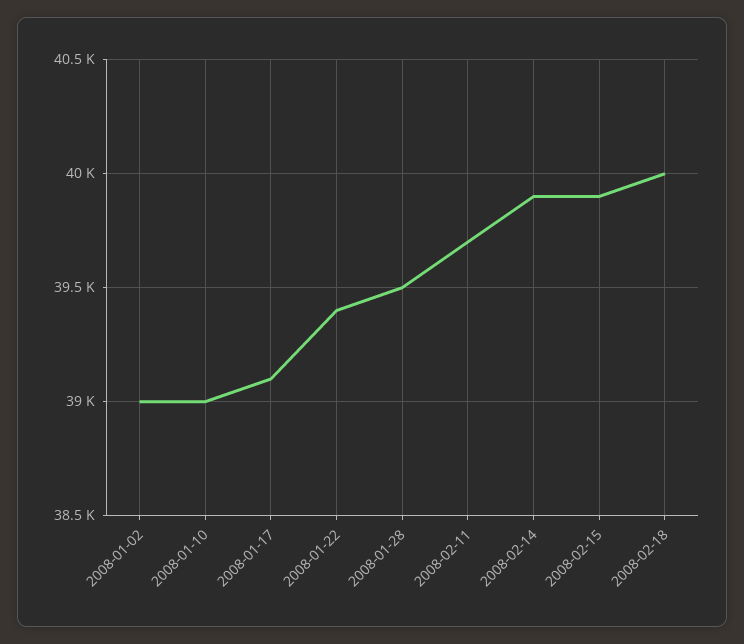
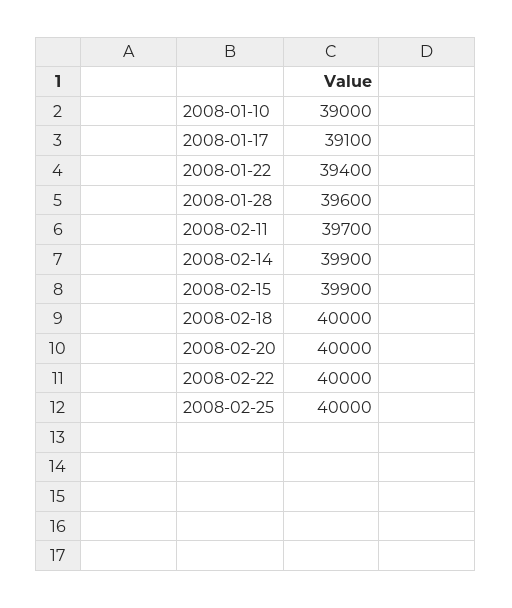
2008-01-02: 39000 -> none
2008-01-28: 39500 -> 39600
2008-02-20: none -> 40000
2008-02-22: none -> 40000
2008-02-25: none -> 40000

